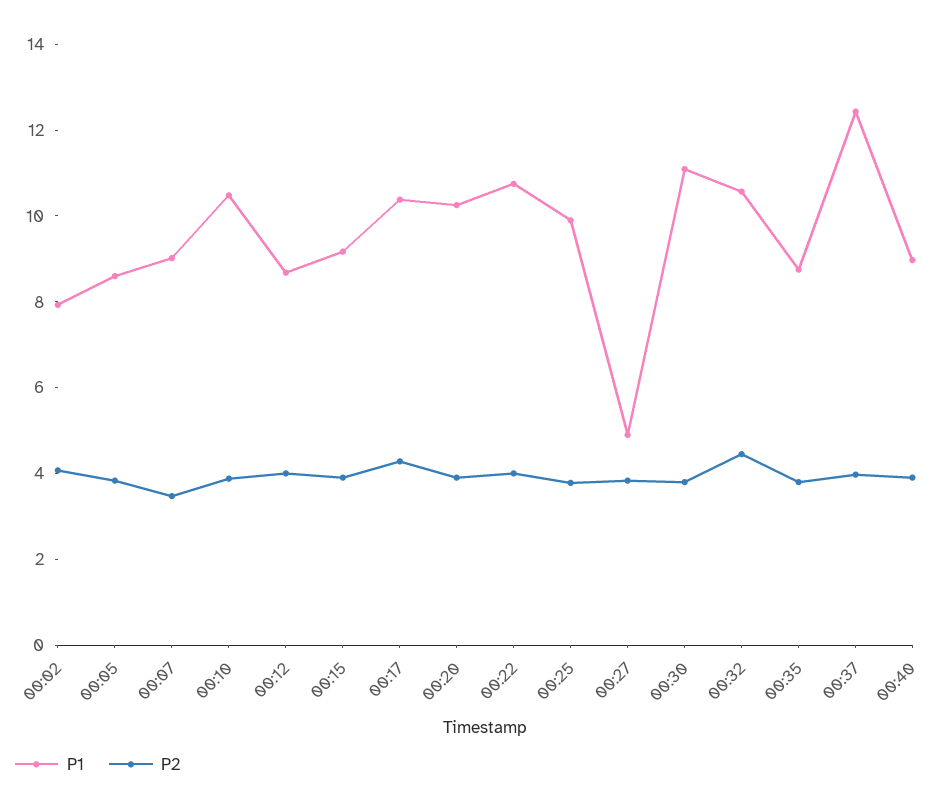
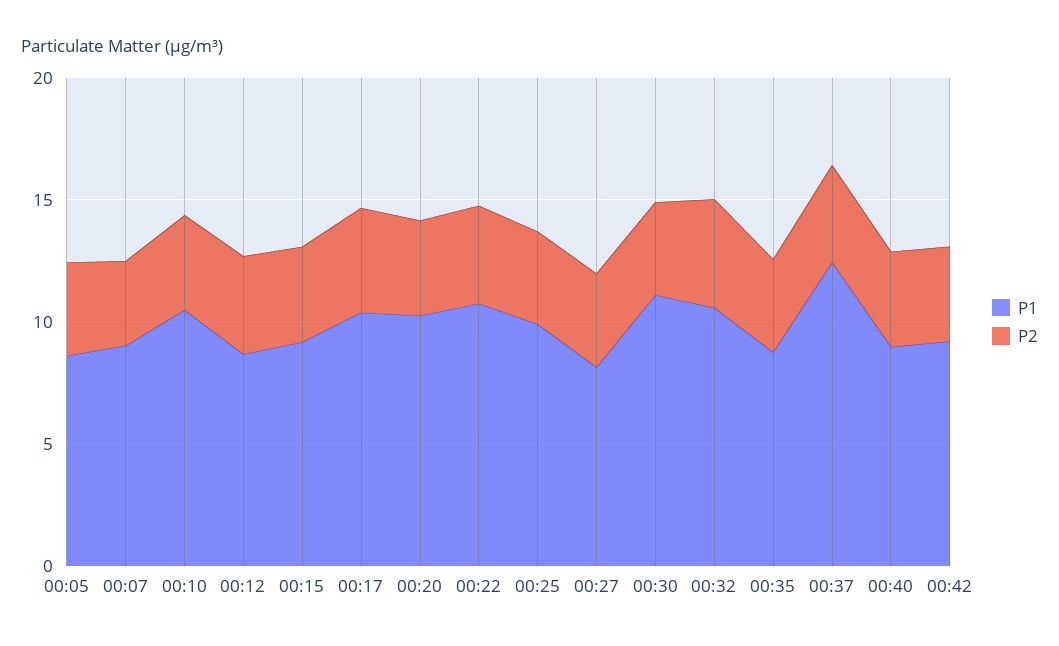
P1, 00:02: 8 -> none
P2, 00:02: 4 -> none
P1, 00:27: 5 -> 8
P1, 00:42: none -> 9
P2, 00:42: none -> 4

